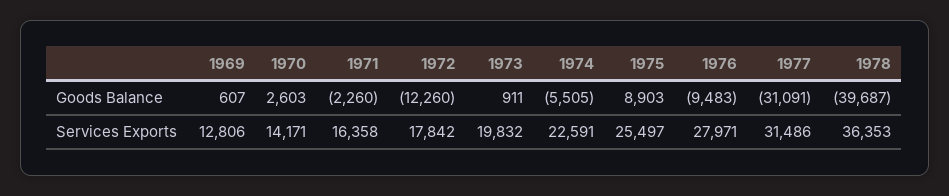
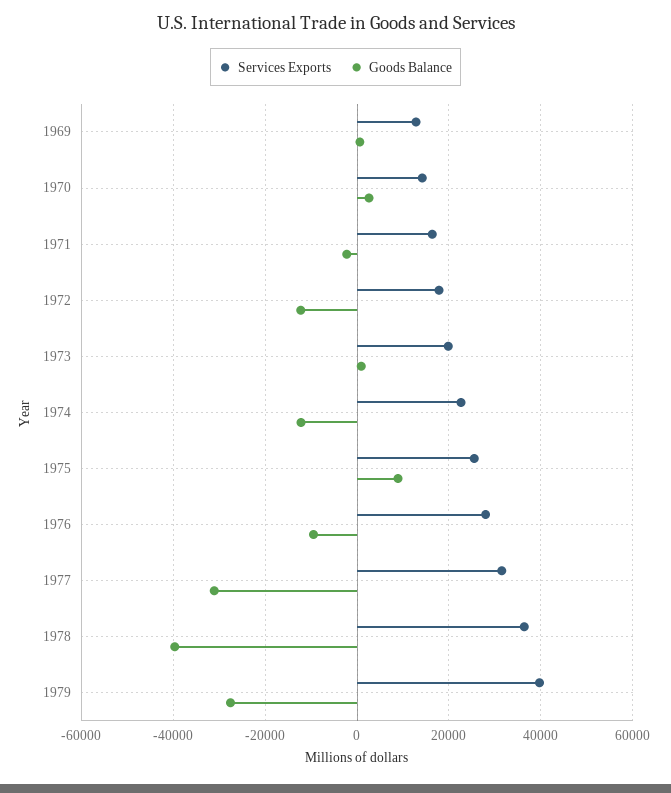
Goods Balance, 1974: -5505 -> -12000
Services Exports, 1979: none -> 40000
Goods Balance, 1979: none -> -28000

